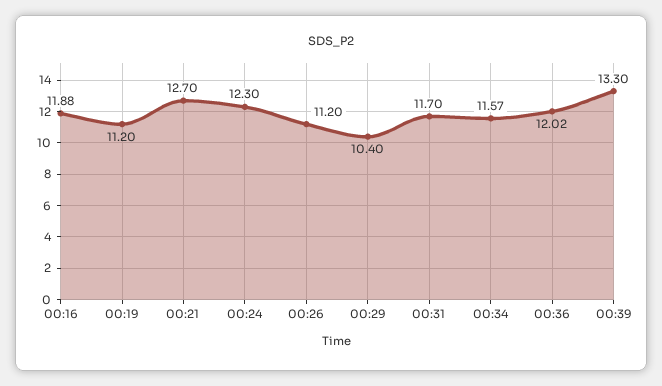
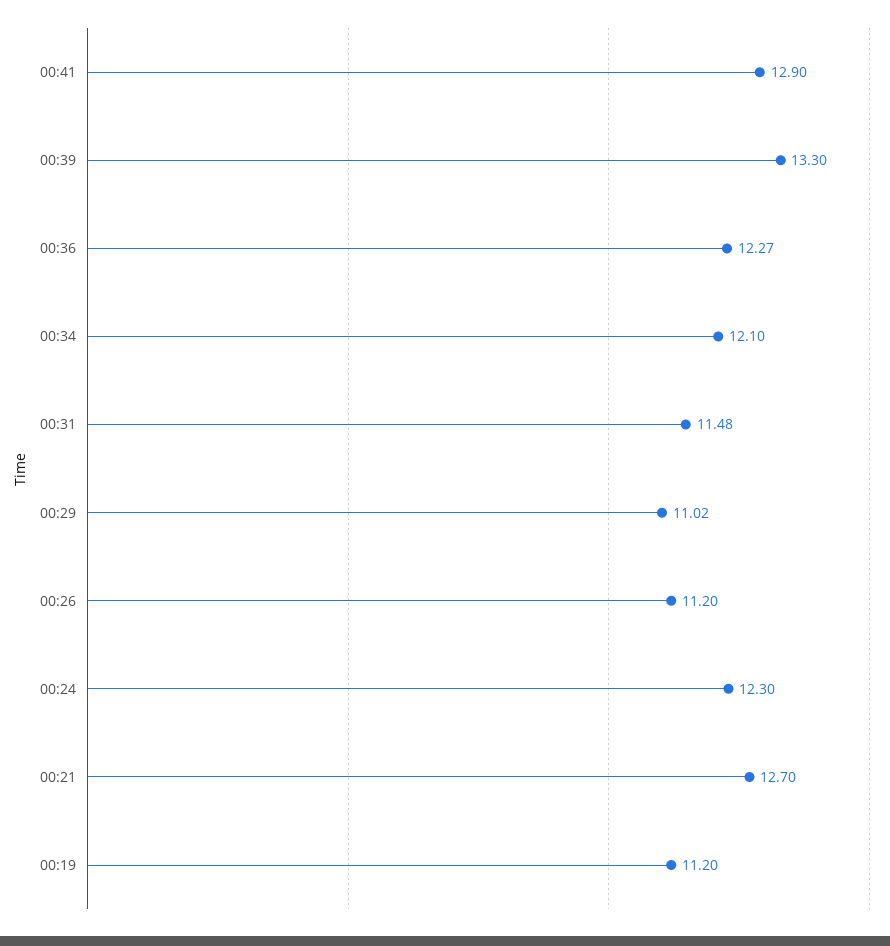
00:16: 11.88 -> none
00:29: 10.4 -> 11.02
00:31: 11.7 -> 11.48
00:34: 11.57 -> 12.1
00:36: 12.02 -> 12.27
00:41: none -> 12.9

